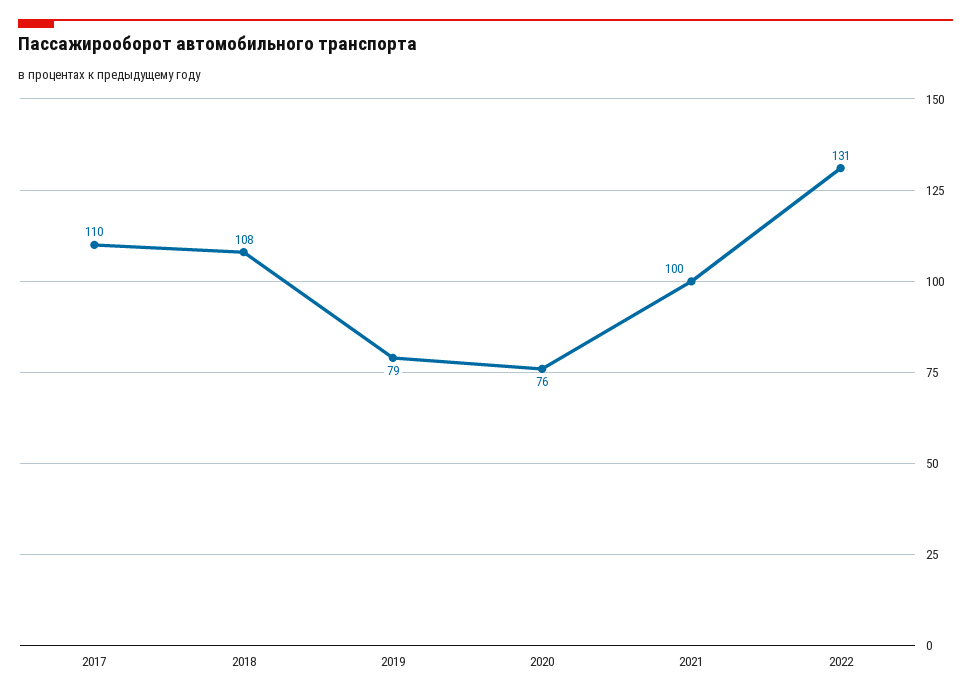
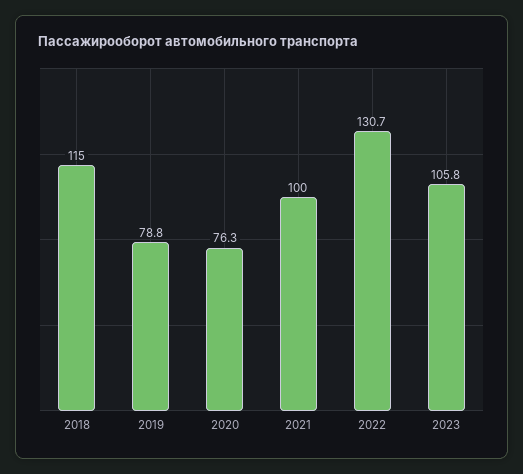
2017: 110 -> none
2018: 108 -> 115
2023: none -> 105.8

